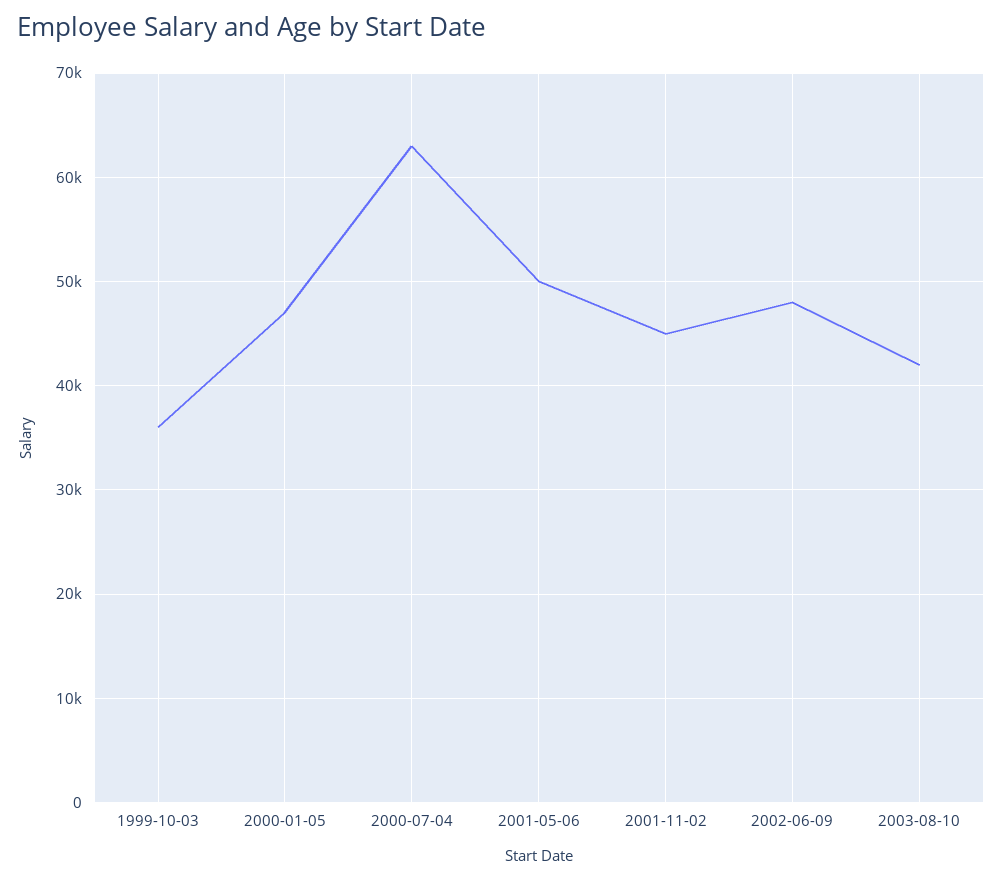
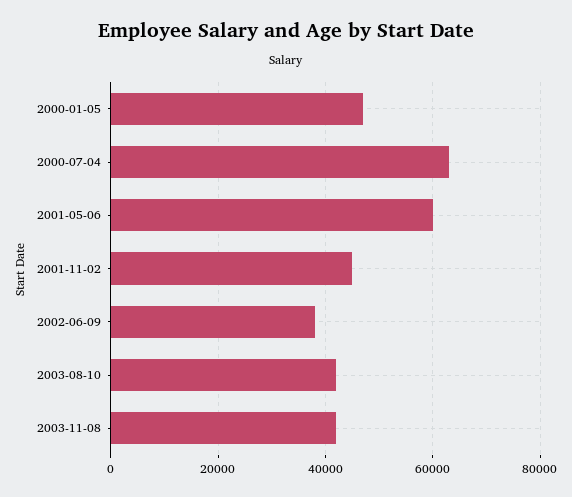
1999-10-03: 36000 -> none
2001-05-06: 50000 -> 60000
2002-06-09: 48000 -> 38000
2003-11-08: none -> 42000

